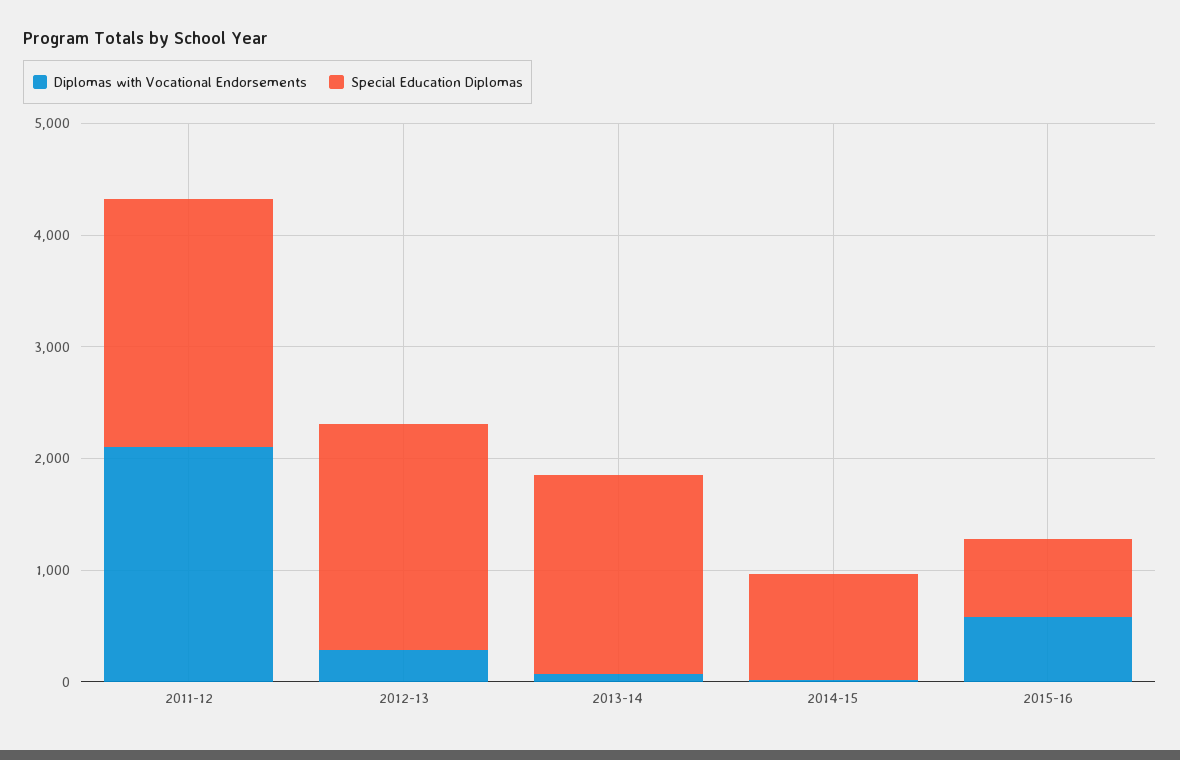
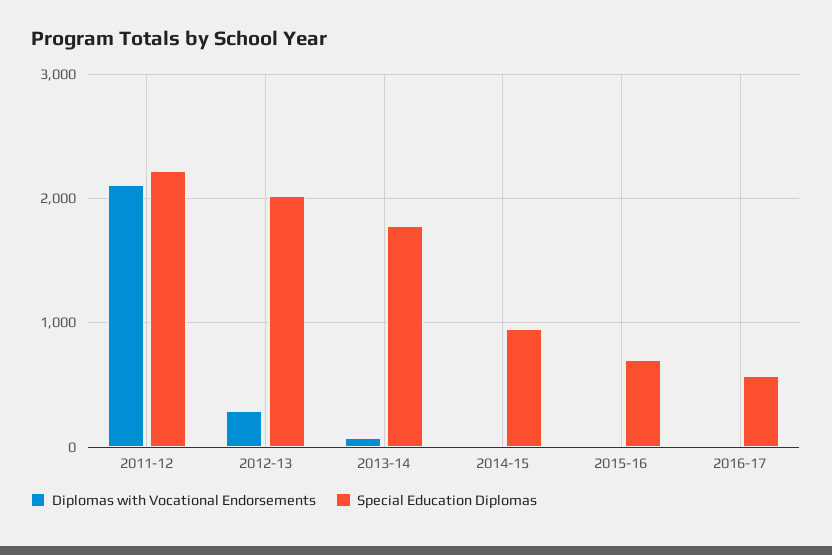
Diplomas with Vocational Endorsements, 2015-16: 600 -> 0
Diplomas with Vocational Endorsements, 2016-17: none -> 0
Special Education Diplomas, 2016-17: none -> 600

